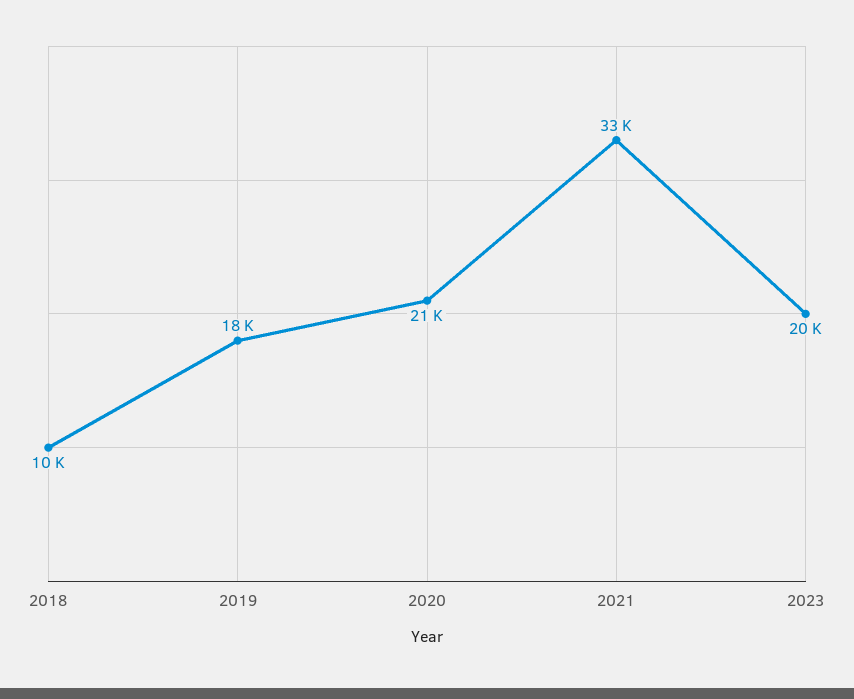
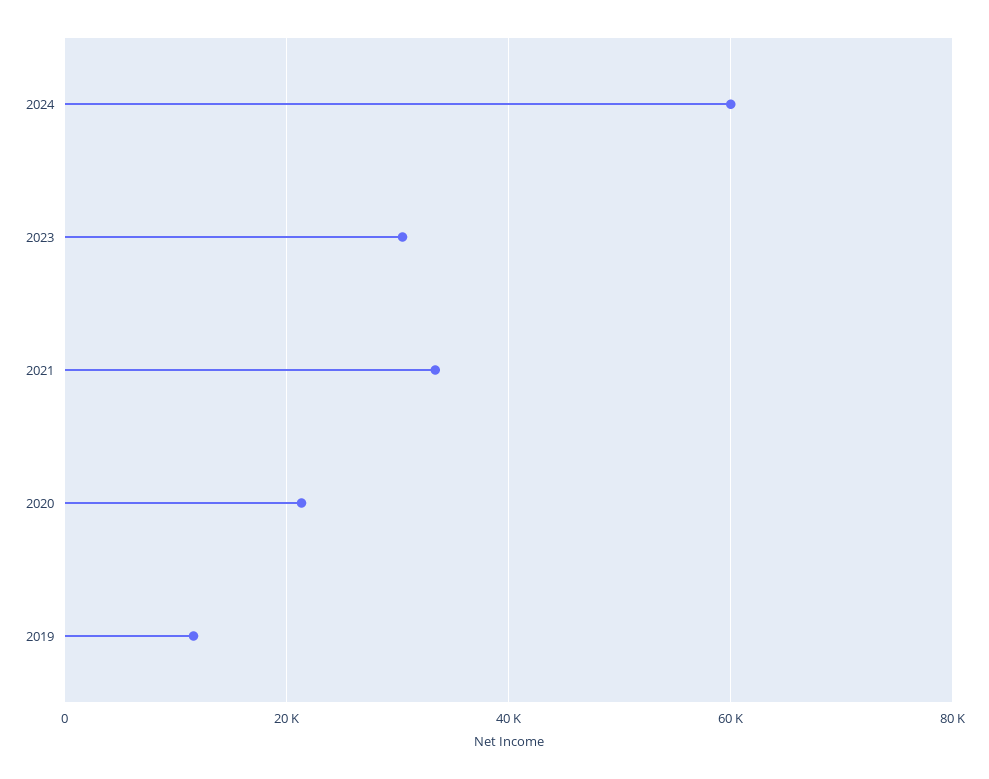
2018: 10000 -> none
2019: 18000 -> 12000
2023: 20000 -> 30000
2024: none -> 60000

